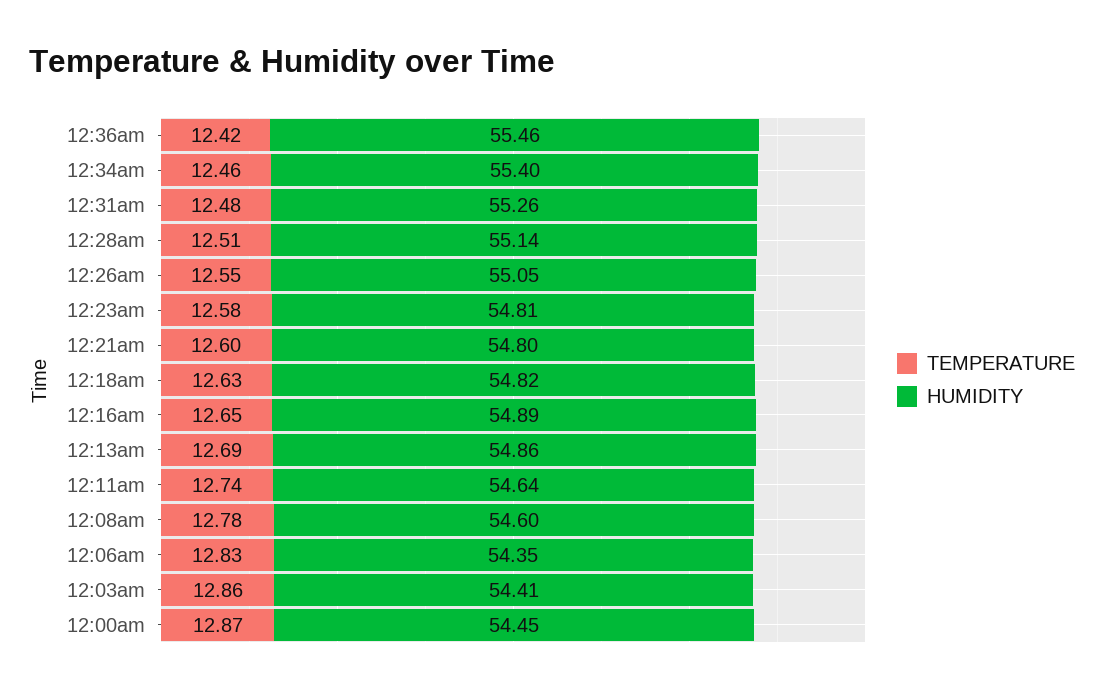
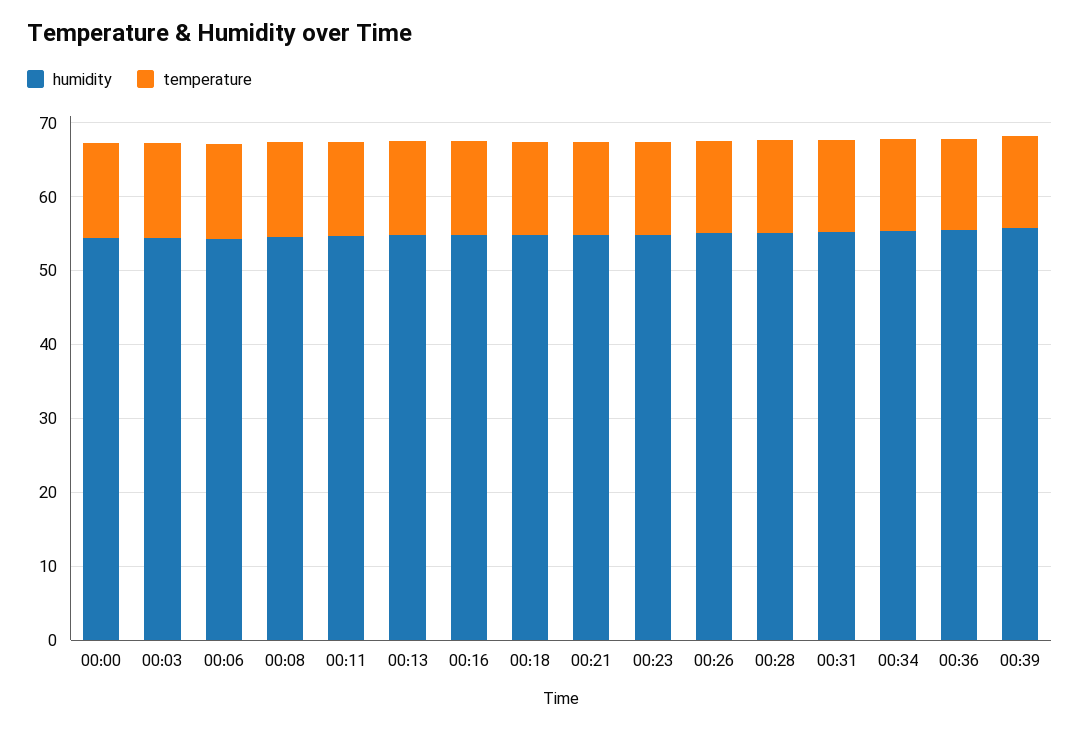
HUMIDITY, 00:39: none -> 56
TEMPERATURE, 00:39: none -> 12

